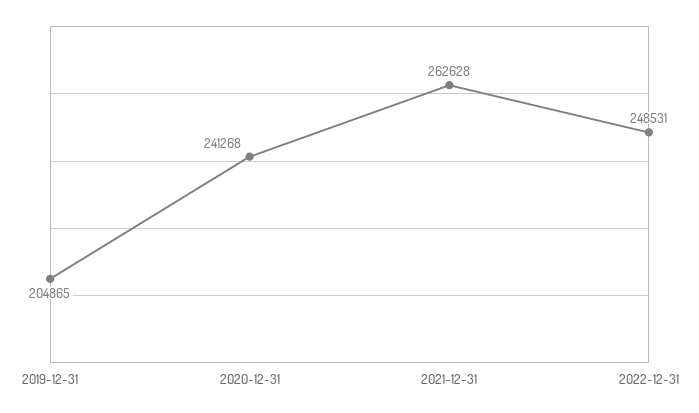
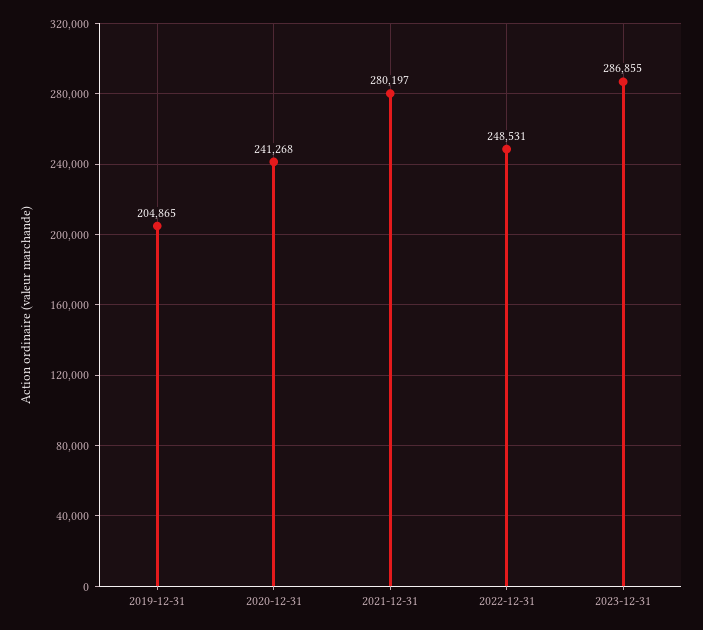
2021-12-31: 262628 -> 280197
2023-12-31: none -> 286855

